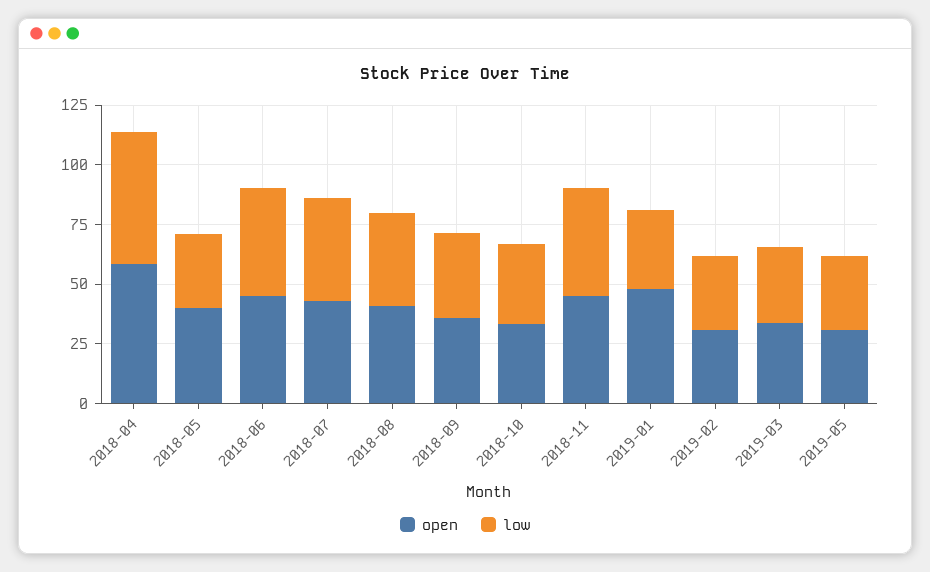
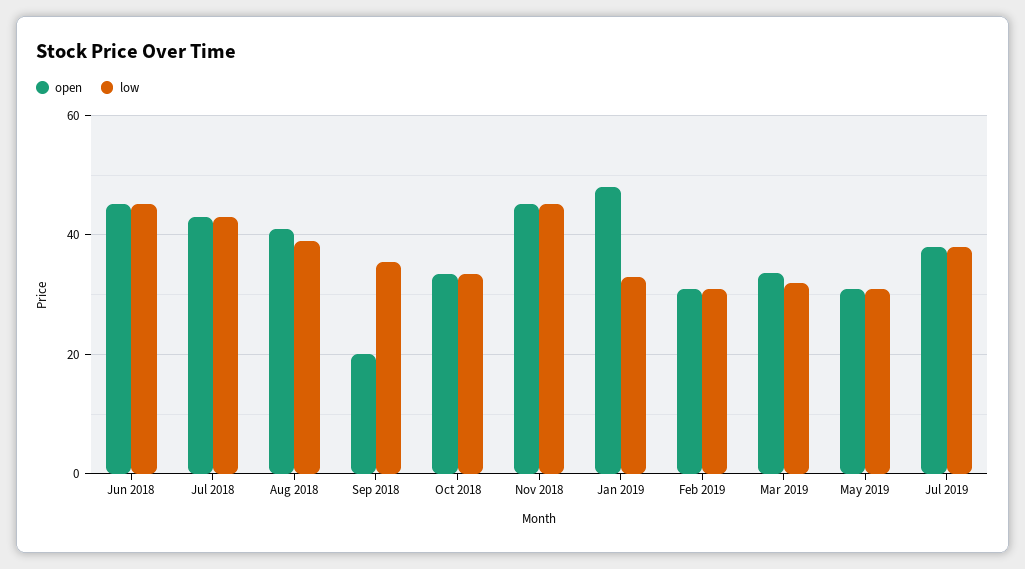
open, 2018-04: 60 -> none
low, 2018-04: 55 -> none
open, 2018-05: 40 -> none
low, 2018-05: 30 -> none
open, 2018-09: 35 -> 20
open, Jul 2019: none -> 38
low, Jul 2019: none -> 38

